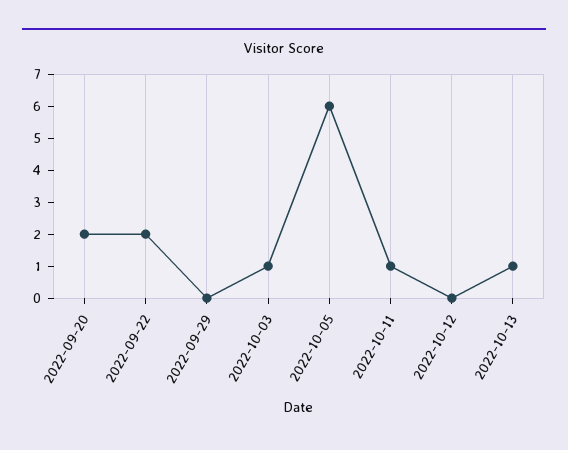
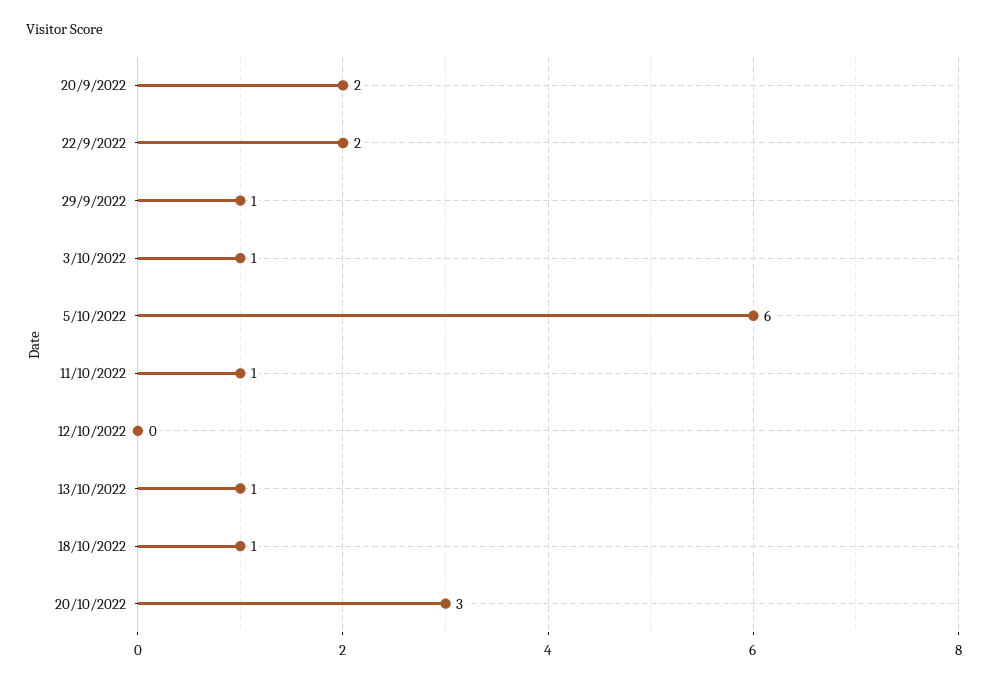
2022-09-29: 0 -> 1
18/10/2022: none -> 1
20/10/2022: none -> 3

